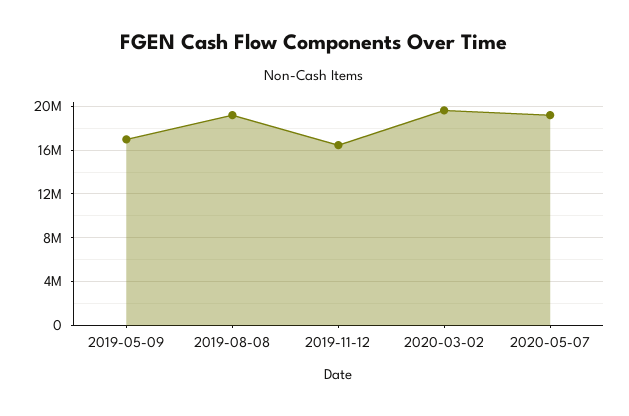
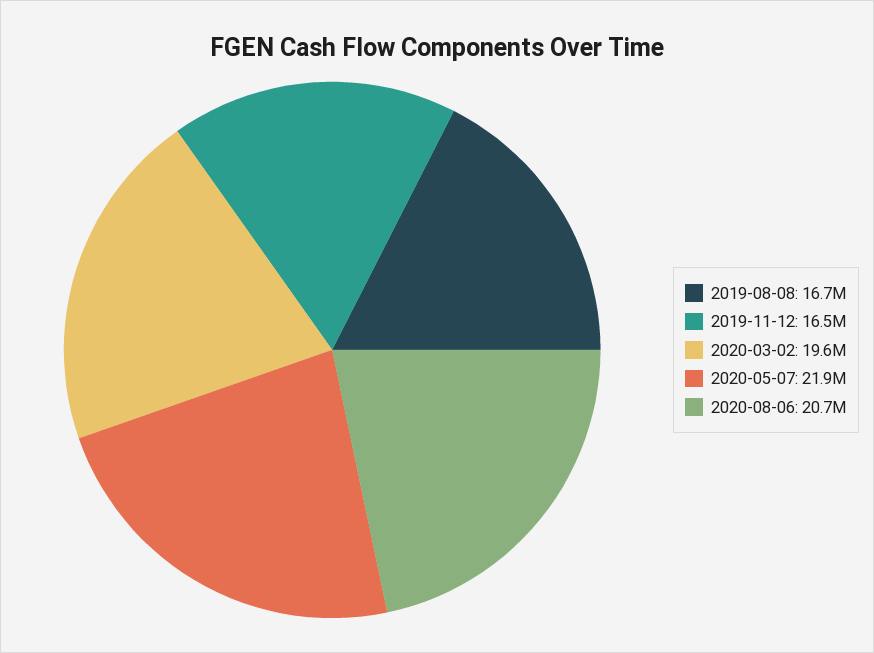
2019-05-09: 17000000 -> none
2019-08-08: 19000000 -> 16700000
2020-05-07: 19000000 -> 21900000
2020-08-06: none -> 20700000

